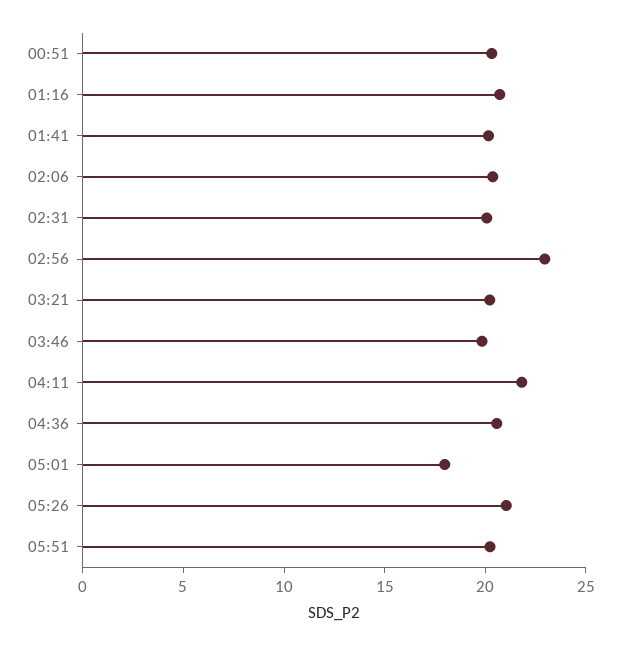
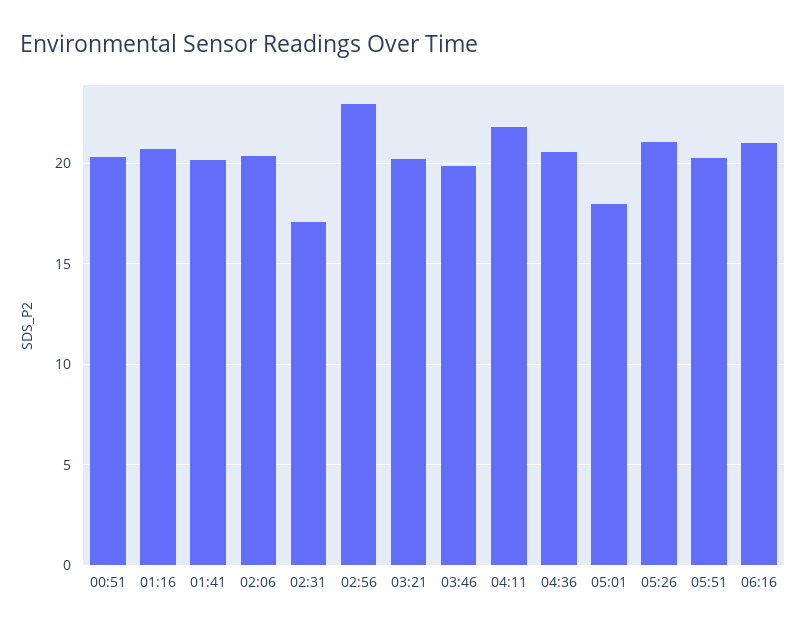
02:31: 20 -> 17
06:16: none -> 21

